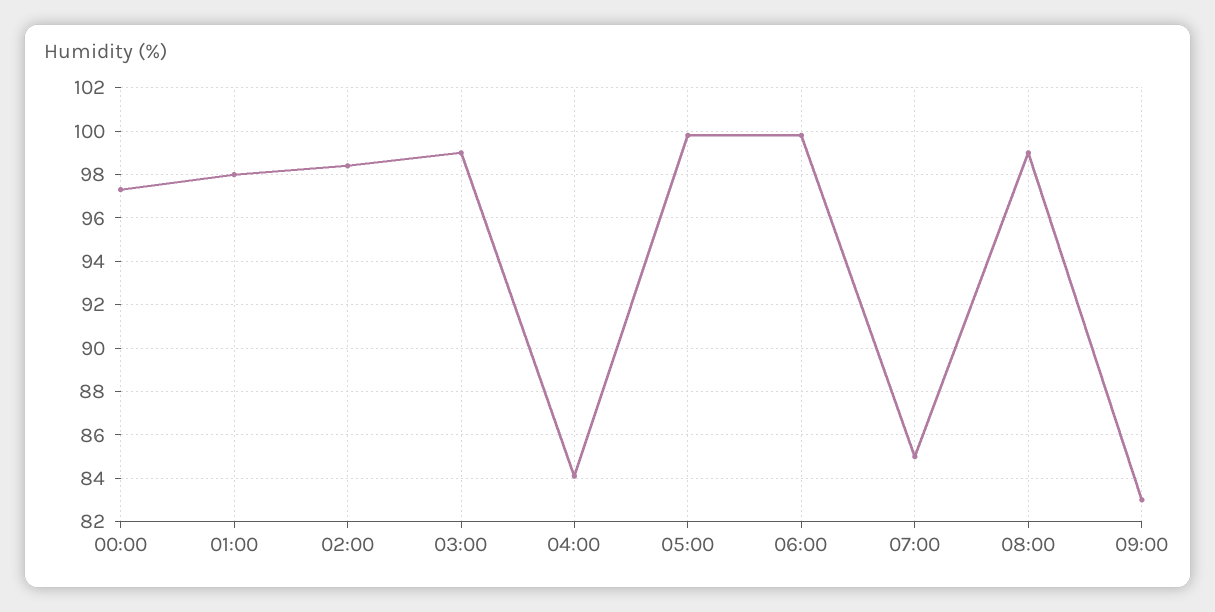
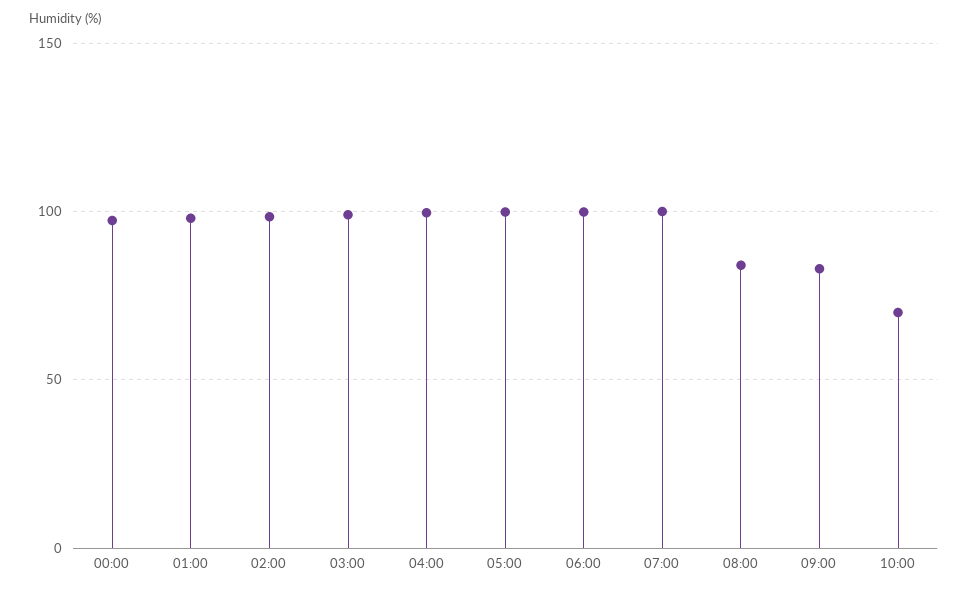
04:00: 84 -> 100
07:00: 85 -> 100
08:00: 99 -> 85
10:00: none -> 70

